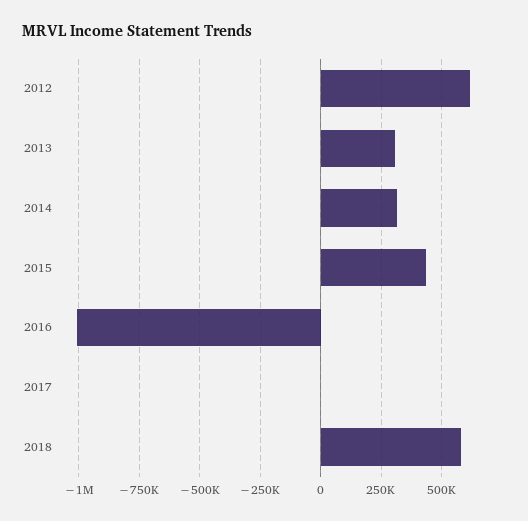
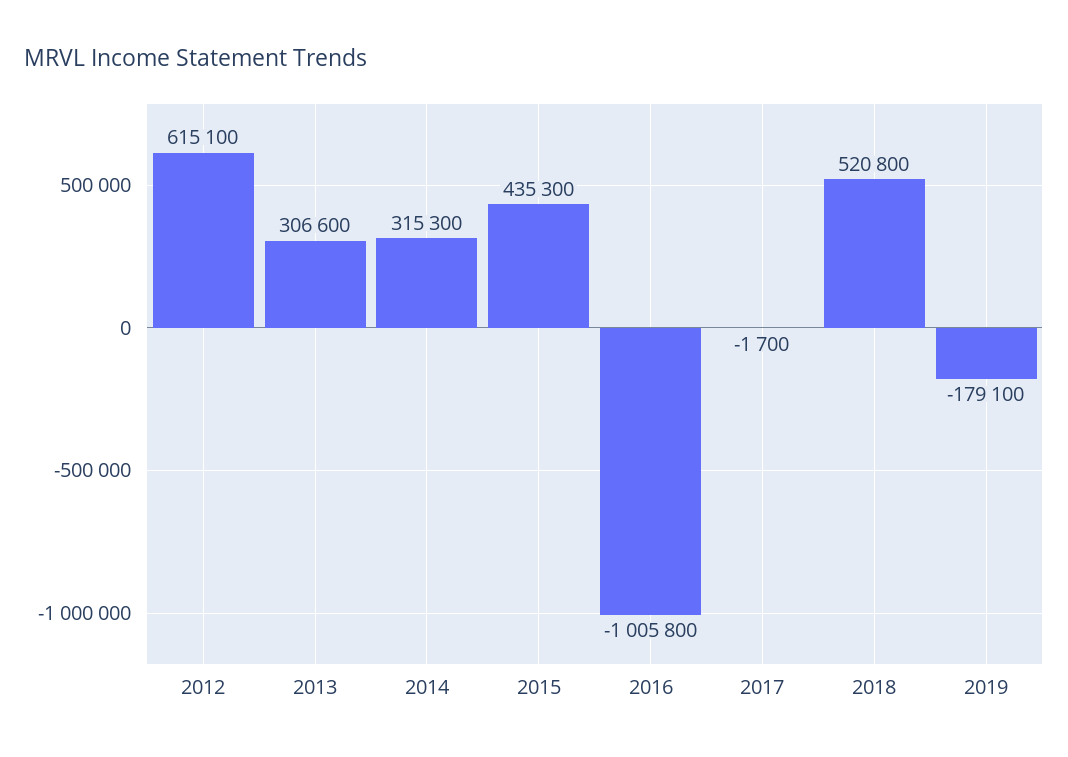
2018: 575000 -> 520800
2019: none -> -179100

